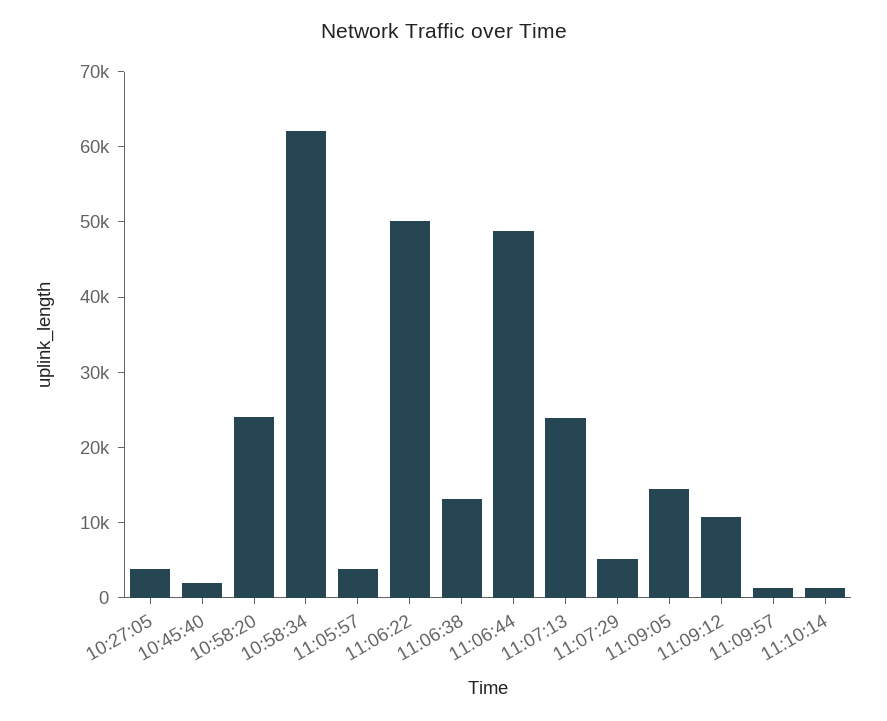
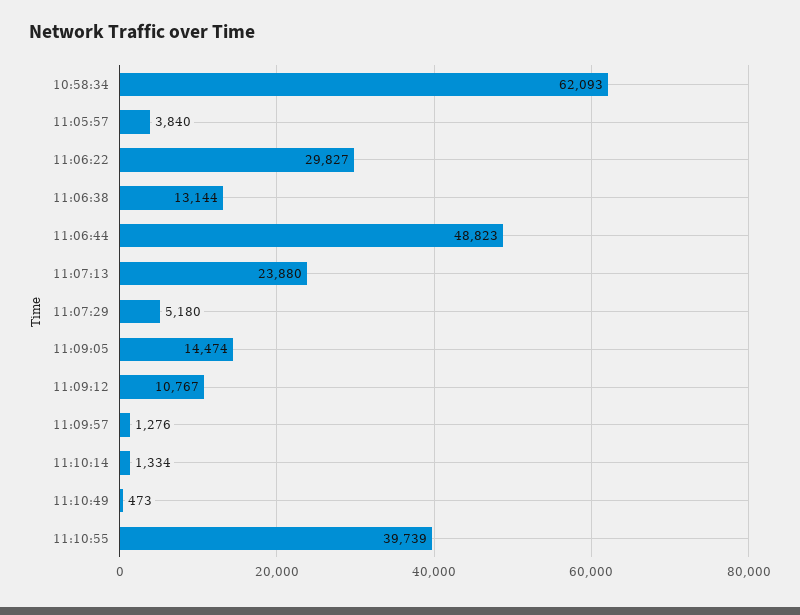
10:27:05: 4000 -> none
10:45:40: 2000 -> none
10:58:20: 24000 -> none
11:06:22: 50000 -> 29827
11:10:49: none -> 473
11:10:55: none -> 39739

